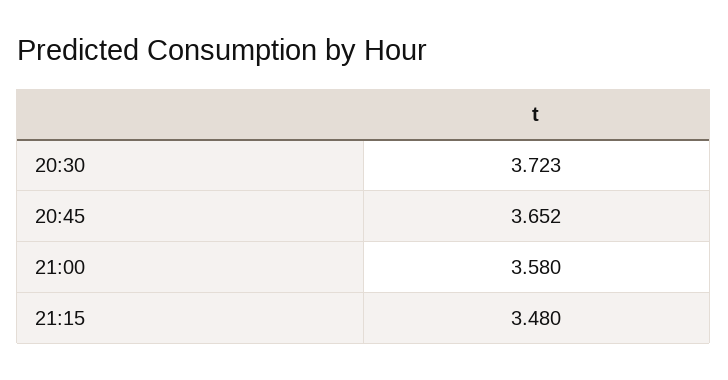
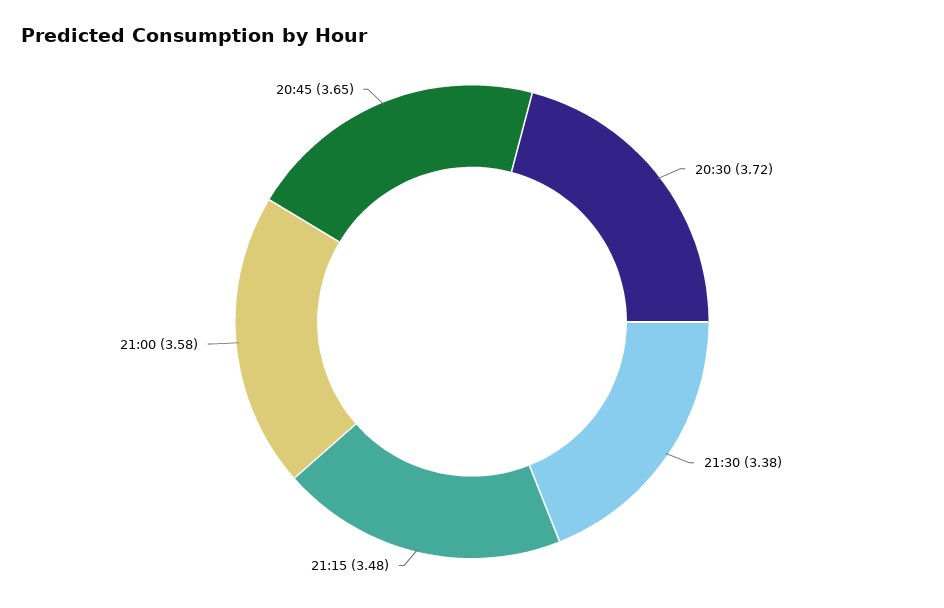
21:30: none -> 3.38

